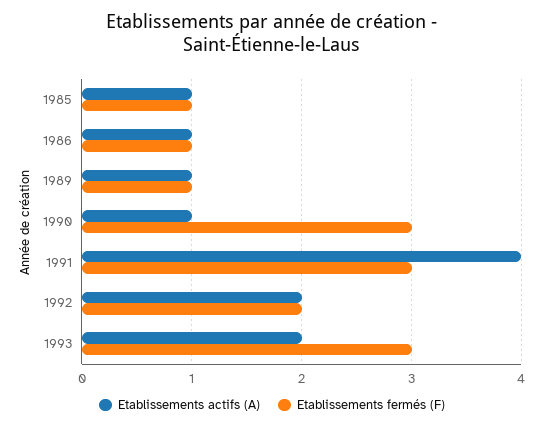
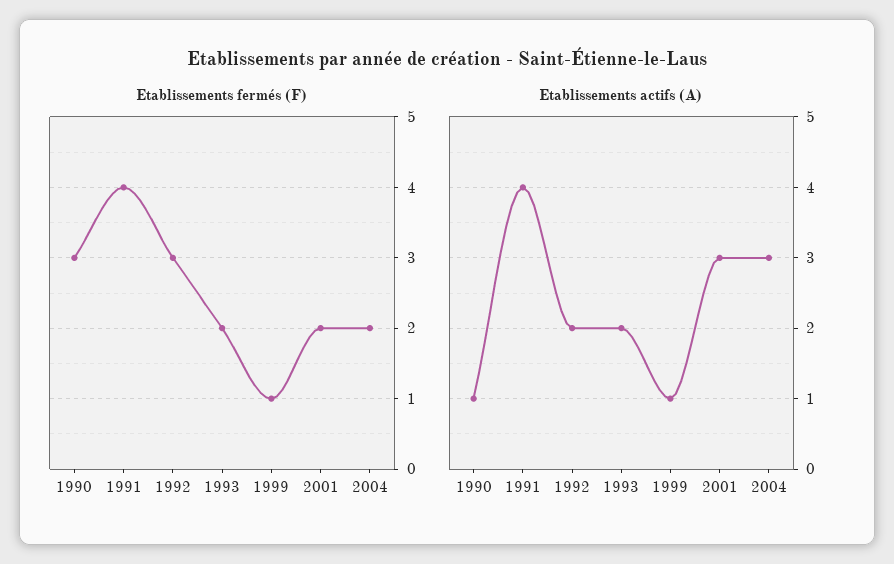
Etablissements actifs (A), 1985: 1 -> none
Etablissements fermés (F), 1985: 1 -> none
Etablissements actifs (A), 1986: 1 -> none
Etablissements fermés (F), 1986: 1 -> none
Etablissements actifs (A), 1989: 1 -> none
Etablissements fermés (F), 1989: 1 -> none
Etablissements fermés (F), 1991: 3 -> 4
Etablissements fermés (F), 1992: 2 -> 3
Etablissements fermés (F), 1993: 3 -> 2
Etablissements fermés (F), 1999: none -> 1
Etablissements fermés (F), 2001: none -> 2
Etablissements fermés (F), 2004: none -> 2
Etablissements actifs (A), 1999: none -> 1
Etablissements actifs (A), 2001: none -> 3
Etablissements actifs (A), 2004: none -> 3

